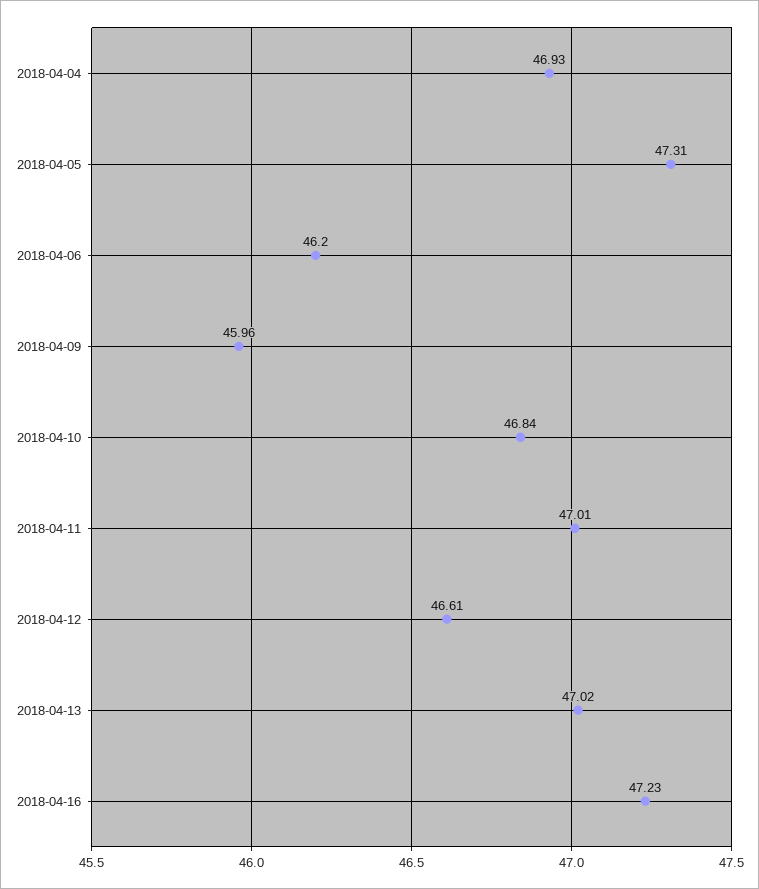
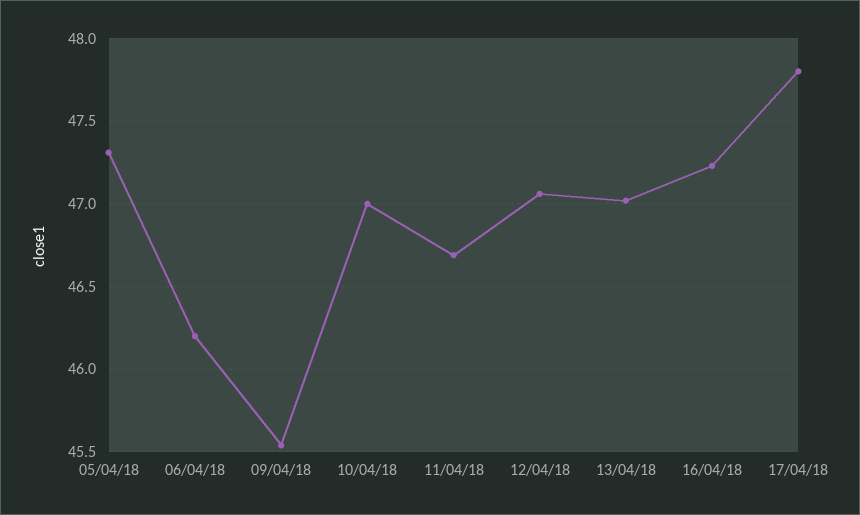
2018-04-04: 46.93 -> none
2018-04-09: 45.96 -> 45.55
2018-04-10: 46.84 -> 47
2018-04-11: 47.01 -> 46.7
2018-04-12: 46.61 -> 47.05
17/04/18: none -> 47.8

